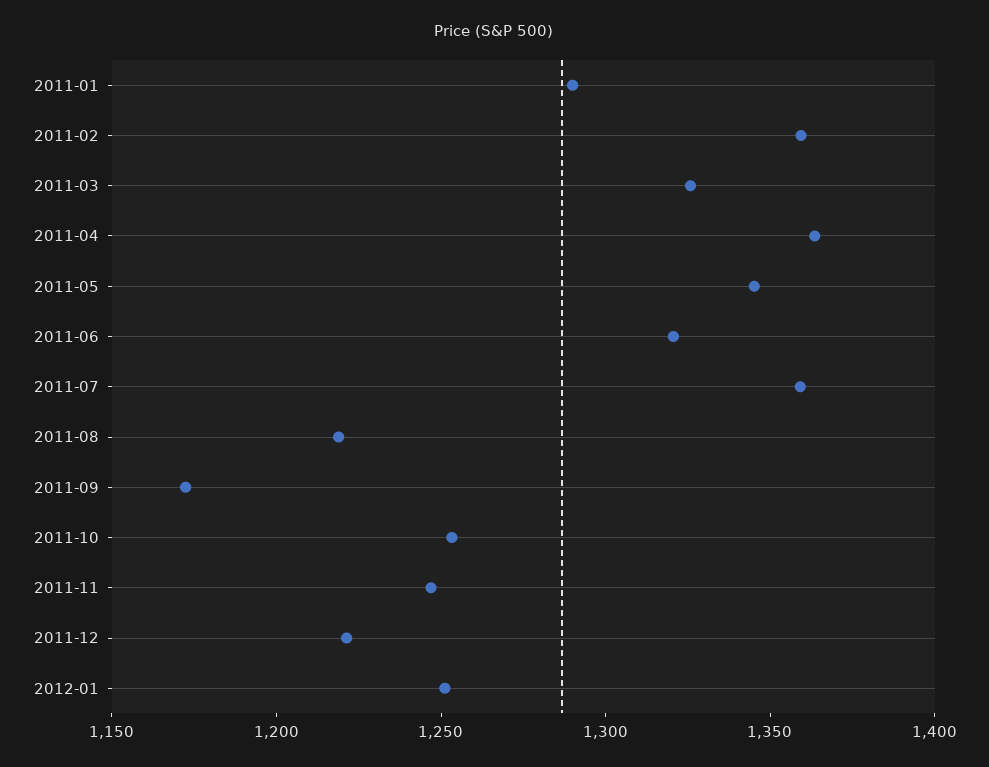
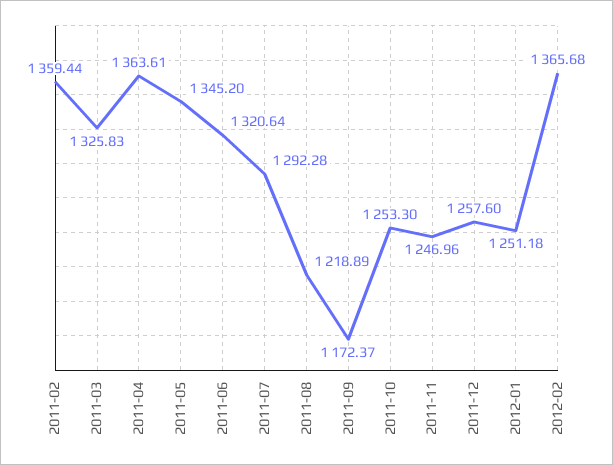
2011-01: 1290 -> none
2011-07: 1360 -> 1292.28
2011-12: 1220 -> 1257.6
2012-02: none -> 1365.68

